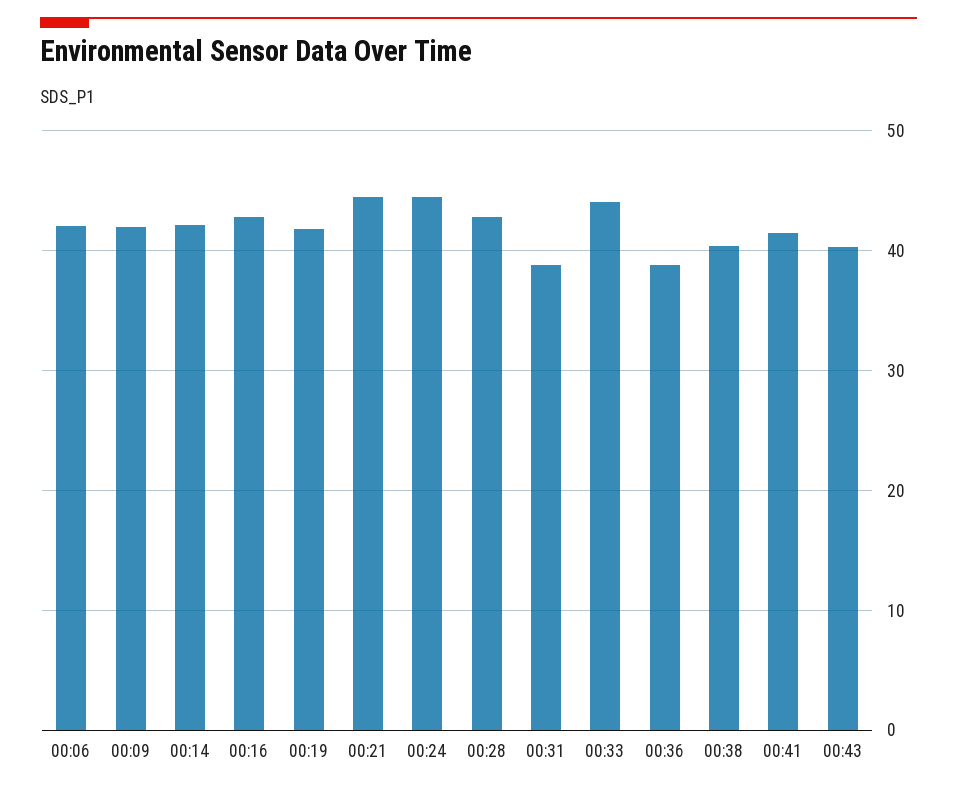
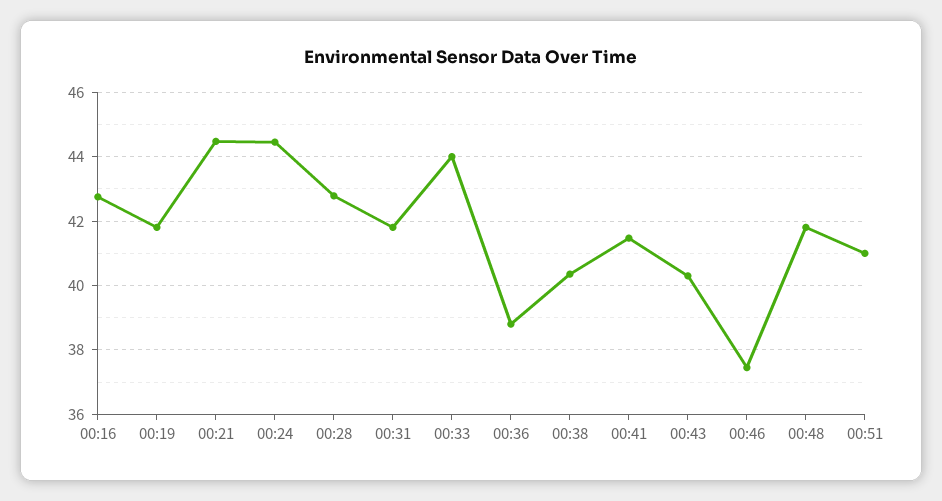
00:06: 42 -> none
00:09: 42 -> none
00:14: 42 -> none
00:31: 39 -> 41.8
00:46: none -> 37.4
00:48: none -> 41.8
00:51: none -> 41

